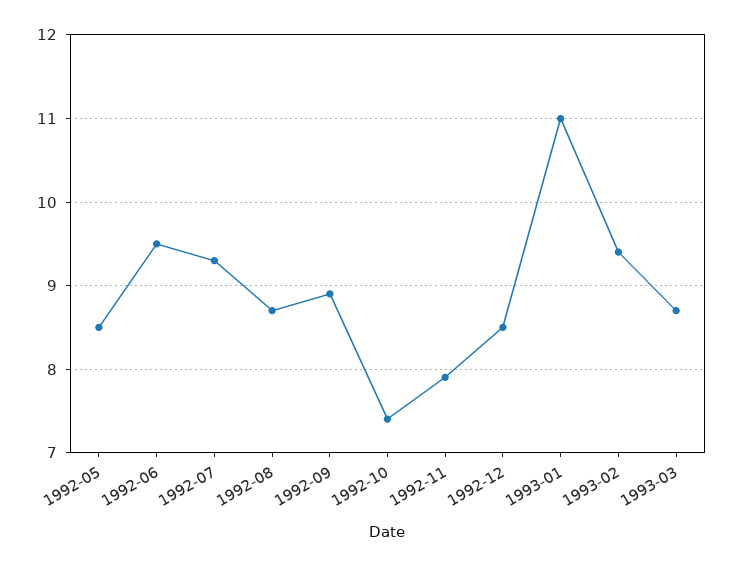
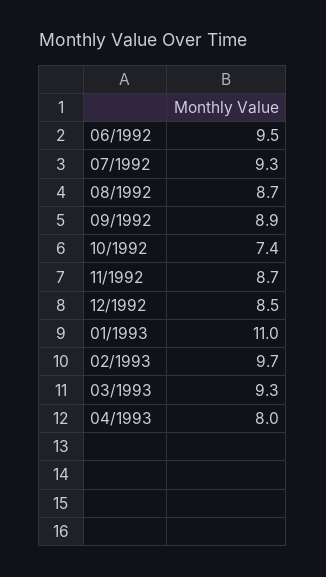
1992-05: 8.5 -> none
1992-11: 7.9 -> 8.7
1993-02: 9.4 -> 9.7
1993-03: 8.7 -> 9.3
04/1993: none -> 8

